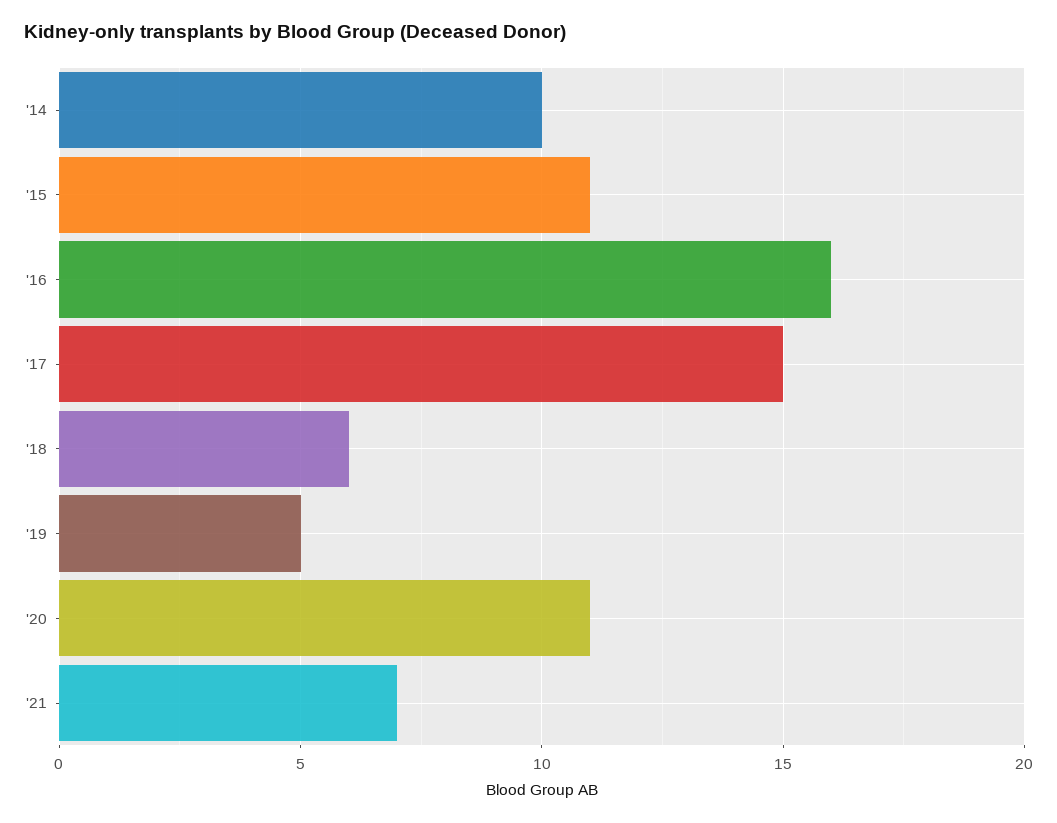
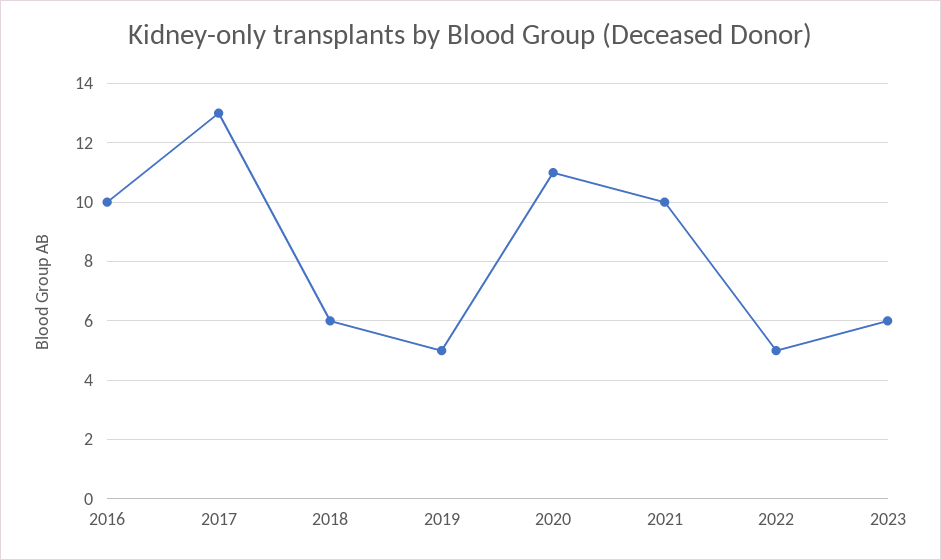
'14: 10 -> none
'15: 11 -> none
'16: 16 -> 10
'17: 15 -> 13
'21: 7 -> 10
2022: none -> 5
2023: none -> 6

